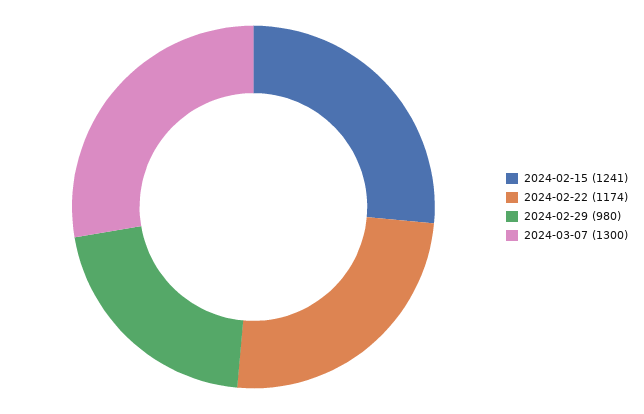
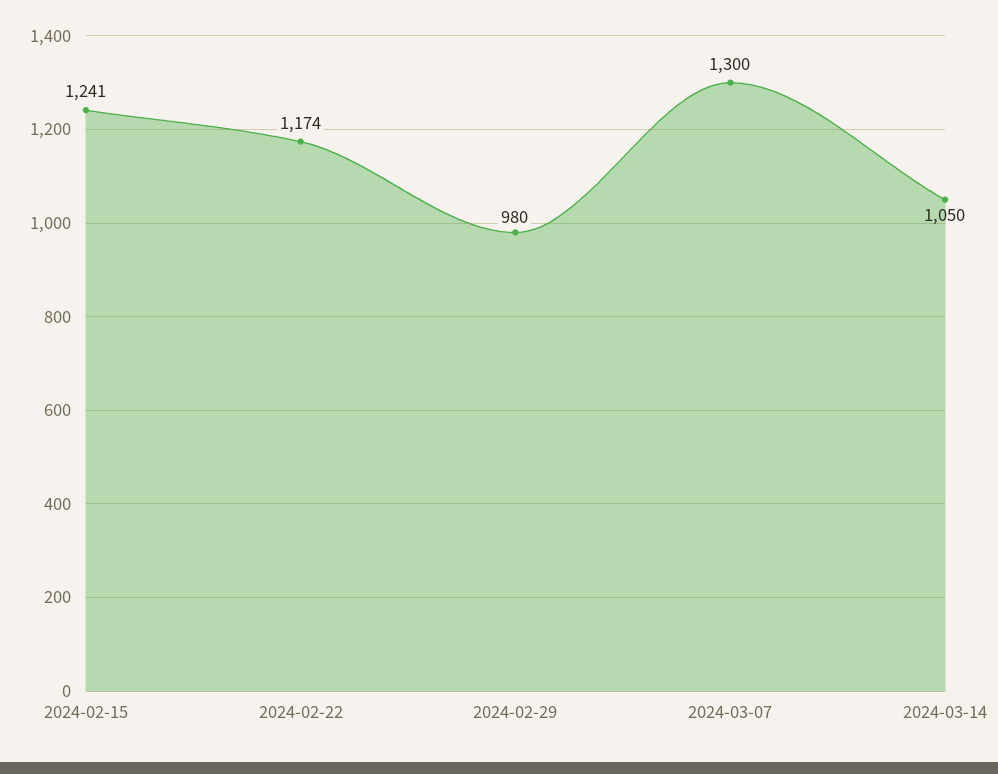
2024-03-14: none -> 1050

